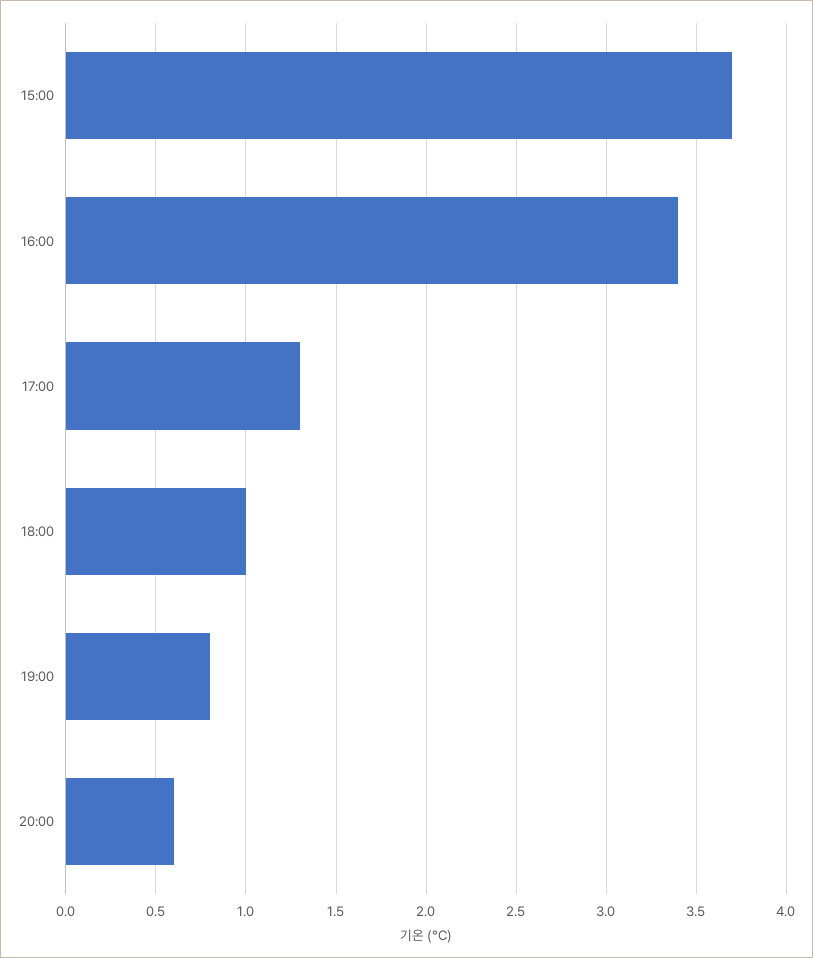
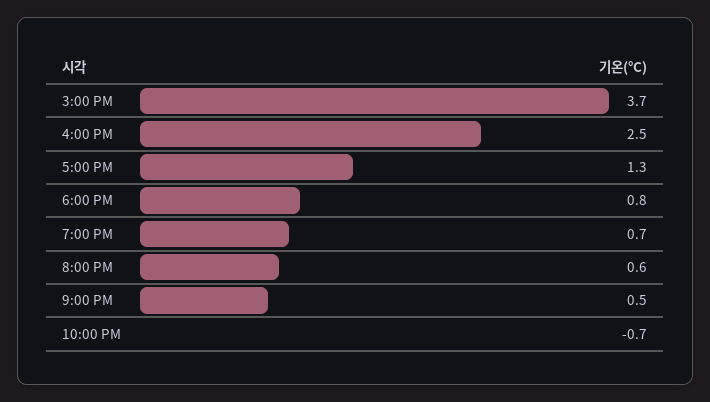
16:00: 3.4 -> 2.5
18:00: 1 -> 0.8
19:00: 0.8 -> 0.7
9:00 PM: none -> 0.5
10:00 PM: none -> -0.7

